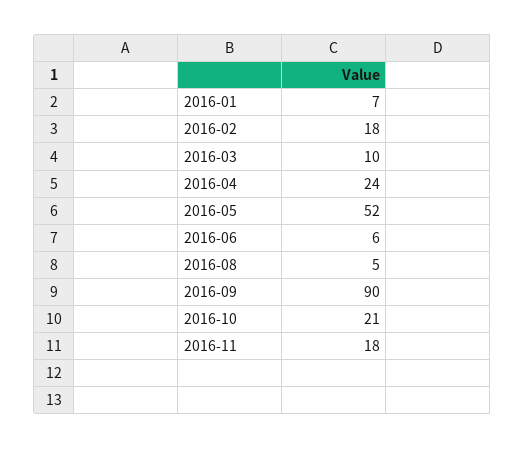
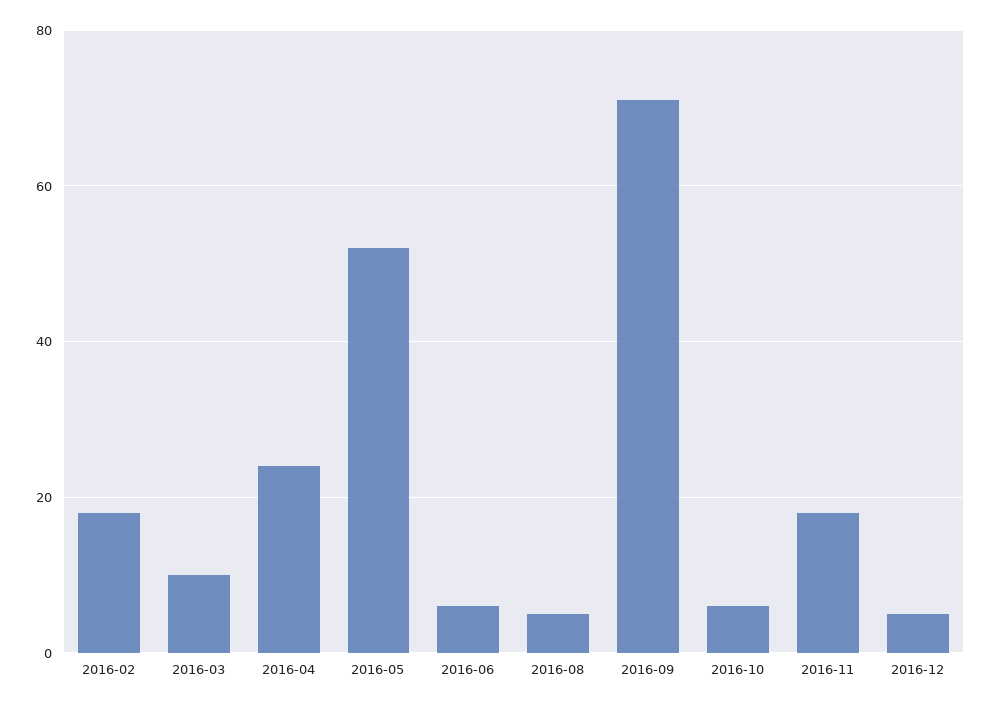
2016-01: 7 -> none
2016-09: 90 -> 70
2016-10: 21 -> 5
2016-12: none -> 5

